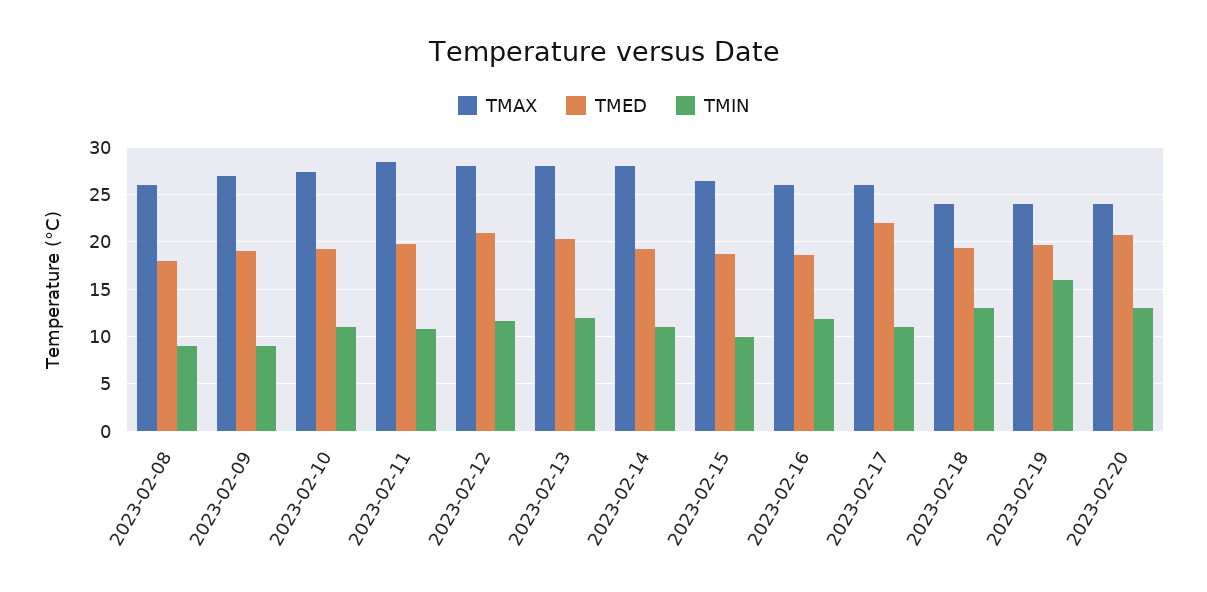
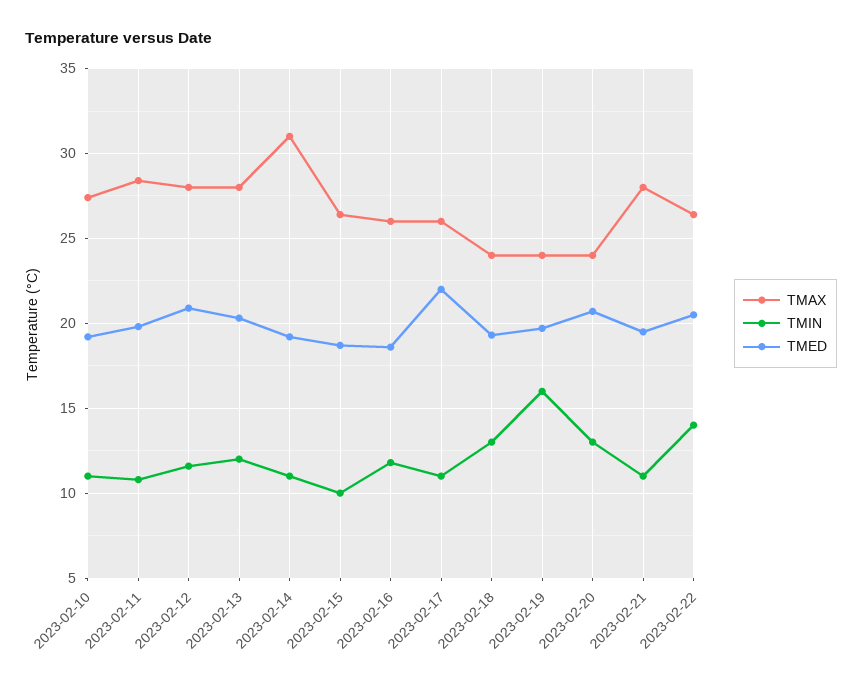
TMAX, 2023-02-08: 26 -> none
TMED, 2023-02-08: 18 -> none
TMIN, 2023-02-08: 9 -> none
TMAX, 2023-02-09: 27 -> none
TMED, 2023-02-09: 19 -> none
TMIN, 2023-02-09: 9 -> none
TMAX, 2023-02-14: 28 -> 31
TMAX, 2023-02-21: none -> 28
TMIN, 2023-02-21: none -> 11
TMED, 2023-02-21: none -> 19.5
TMAX, 2023-02-22: none -> 26.5
TMIN, 2023-02-22: none -> 14
TMED, 2023-02-22: none -> 20.5

